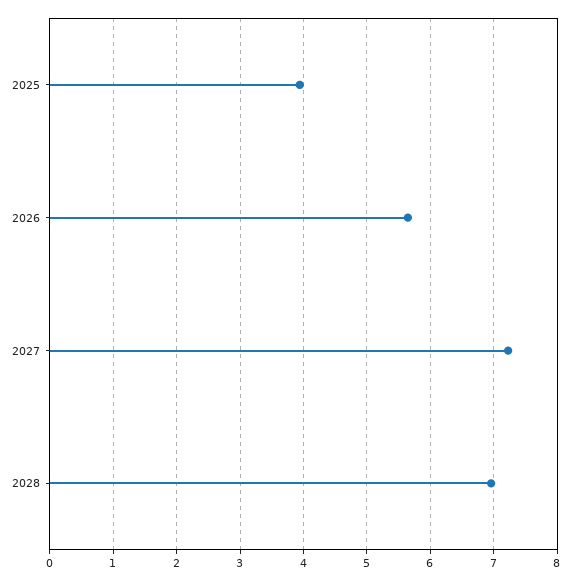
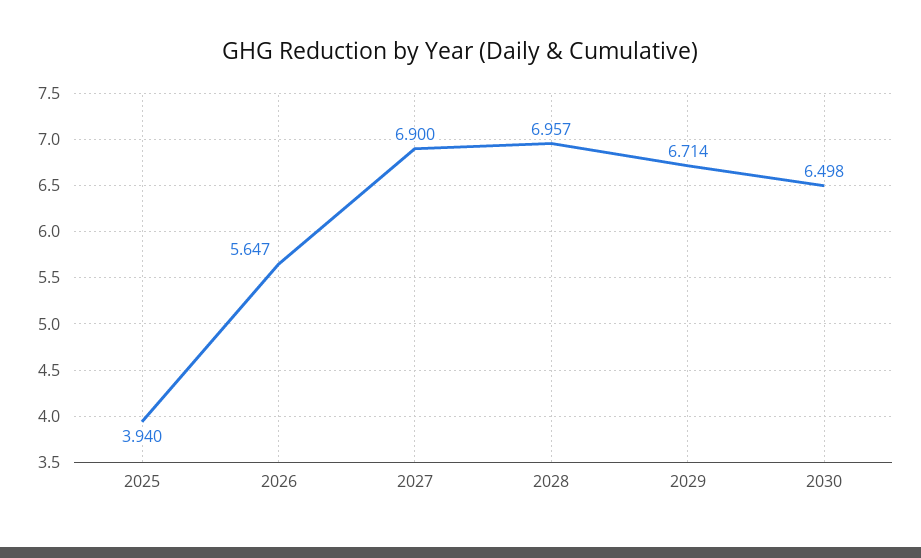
2027: 7.2 -> 6.9
2029: none -> 6.714
2030: none -> 6.498

